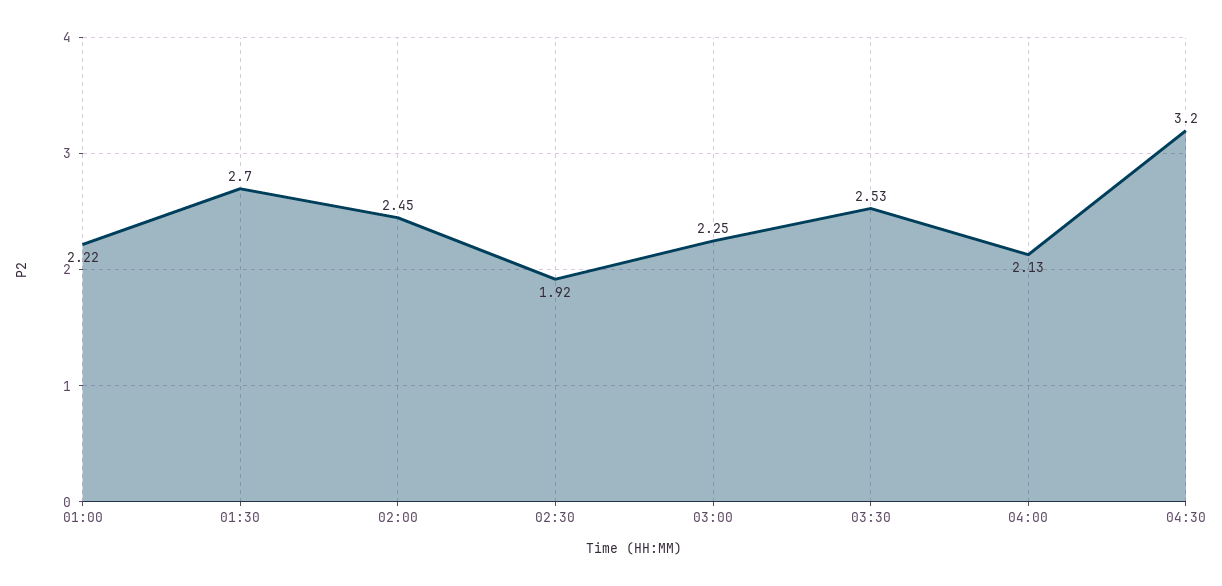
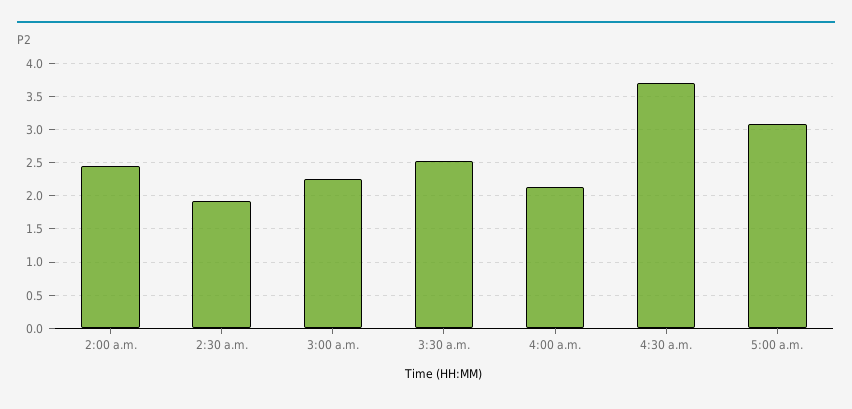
01:00: 2.22 -> none
01:30: 2.7 -> none
04:30: 3.2 -> 3.7
5:00 a.m.: none -> 3.1

